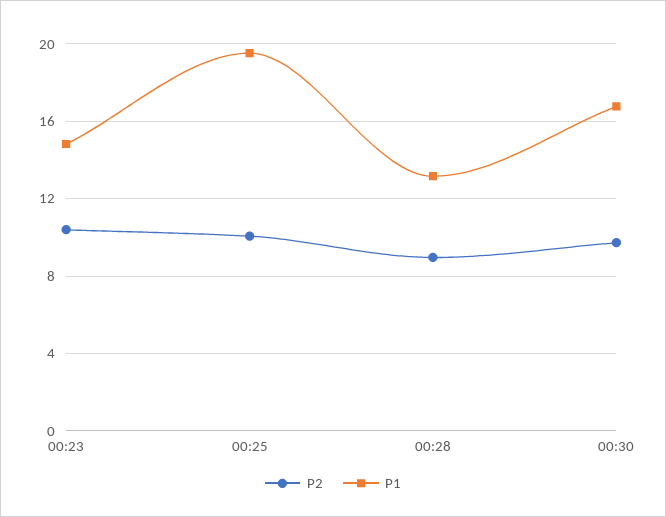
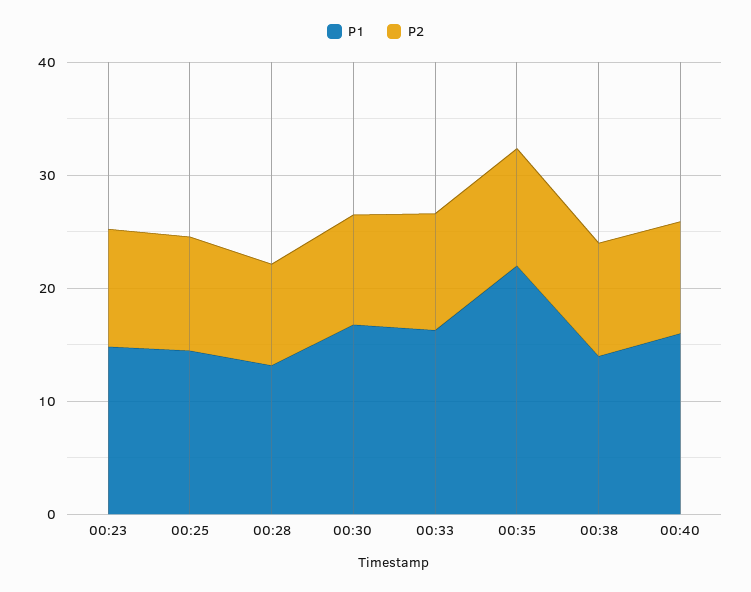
P1, 00:25: 19.5 -> 14
P1, 00:33: none -> 16
P2, 00:33: none -> 10
P1, 00:35: none -> 22
P2, 00:35: none -> 10
P1, 00:38: none -> 14
P2, 00:38: none -> 10
P1, 00:40: none -> 16
P2, 00:40: none -> 10

